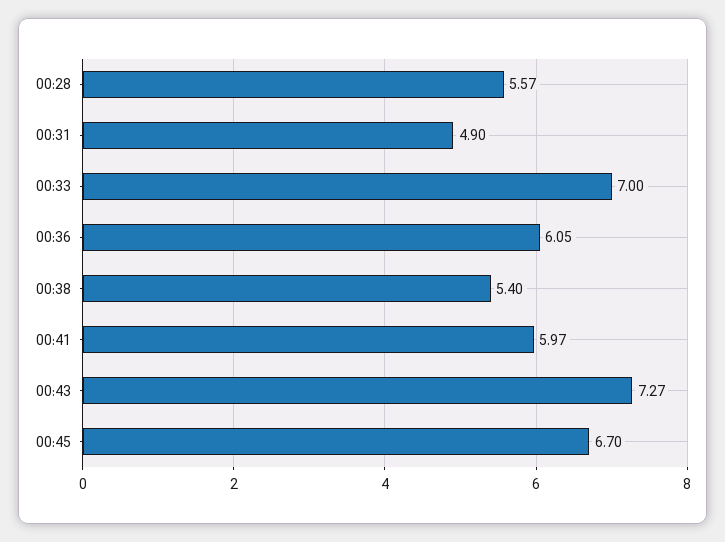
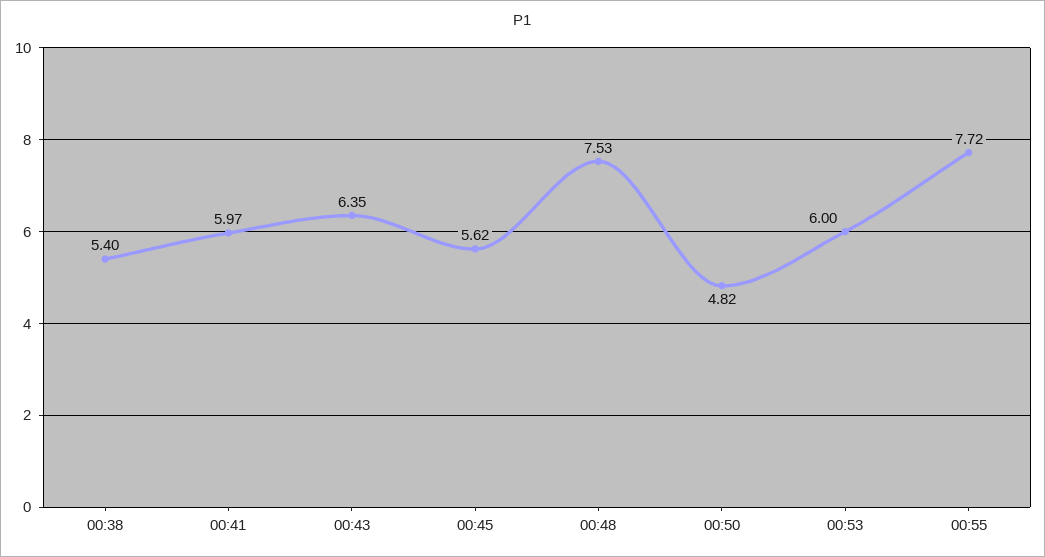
00:28: 5.57 -> none
00:31: 4.9 -> none
00:33: 7 -> none
00:36: 6.05 -> none
00:43: 7.27 -> 6.35
00:45: 6.7 -> 5.62
00:48: none -> 7.53
00:50: none -> 4.82
00:53: none -> 6
00:55: none -> 7.72

